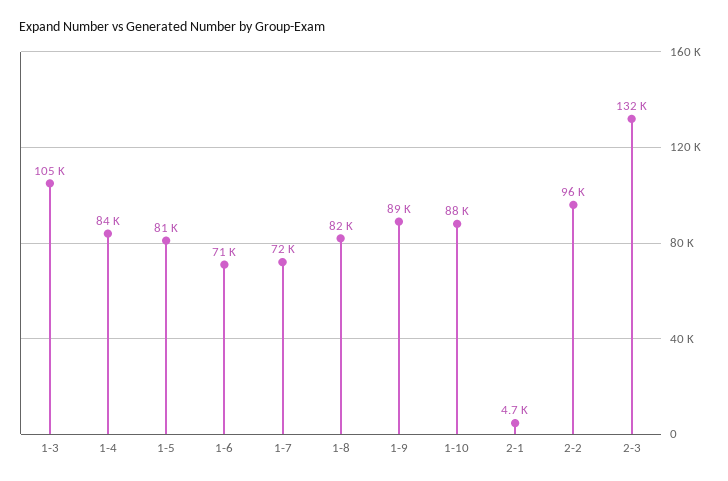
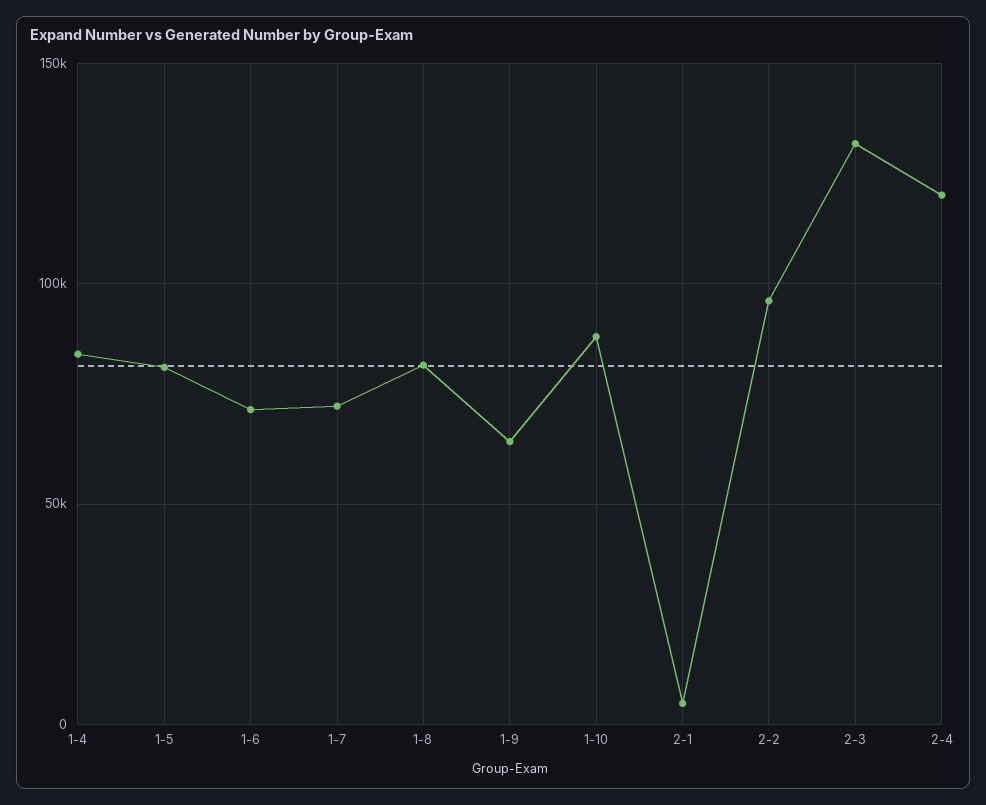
1-3: 105000 -> none
1-9: 89000 -> 65000
2-4: none -> 120000

